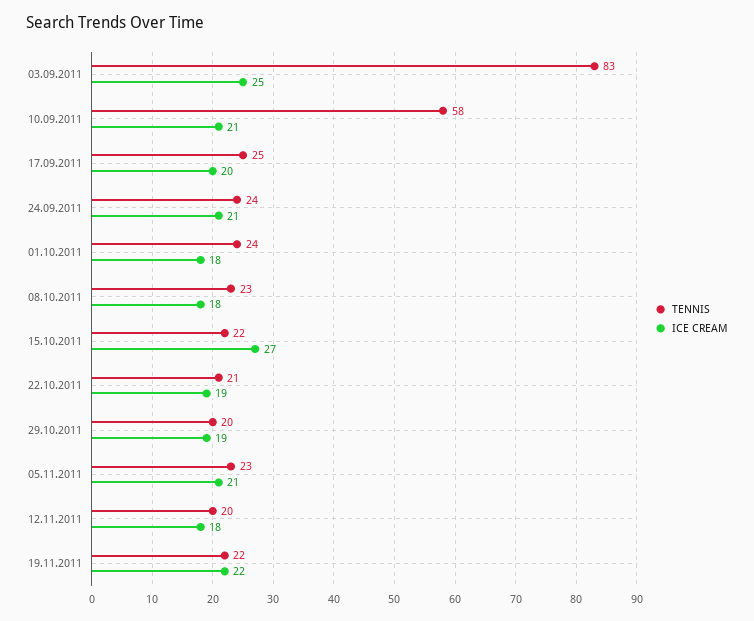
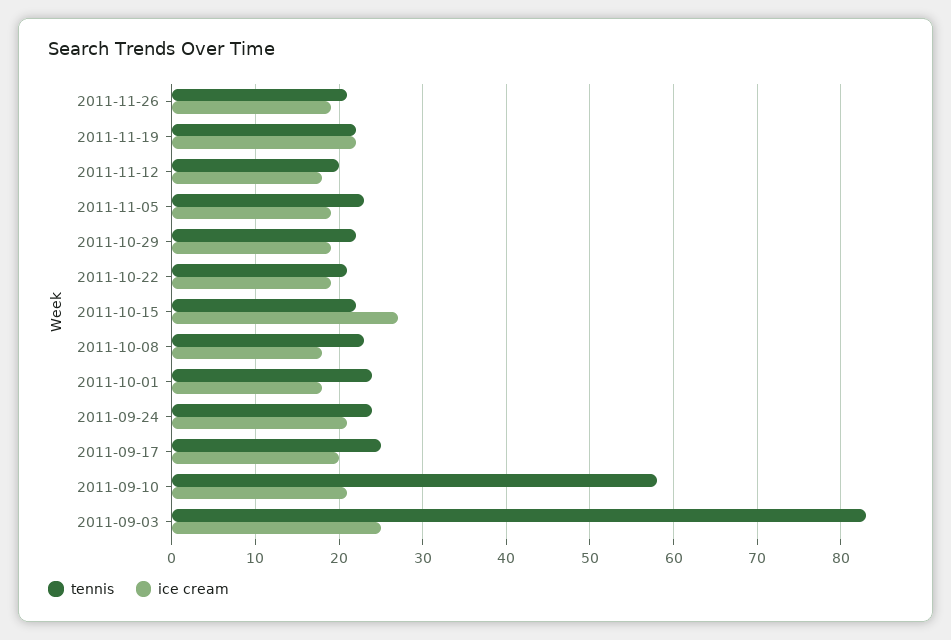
TENNIS, 29.10.2011: 20 -> 22
ICE CREAM, 05.11.2011: 21 -> 19
TENNIS, 2011-11-26: none -> 21
ICE CREAM, 2011-11-26: none -> 19

